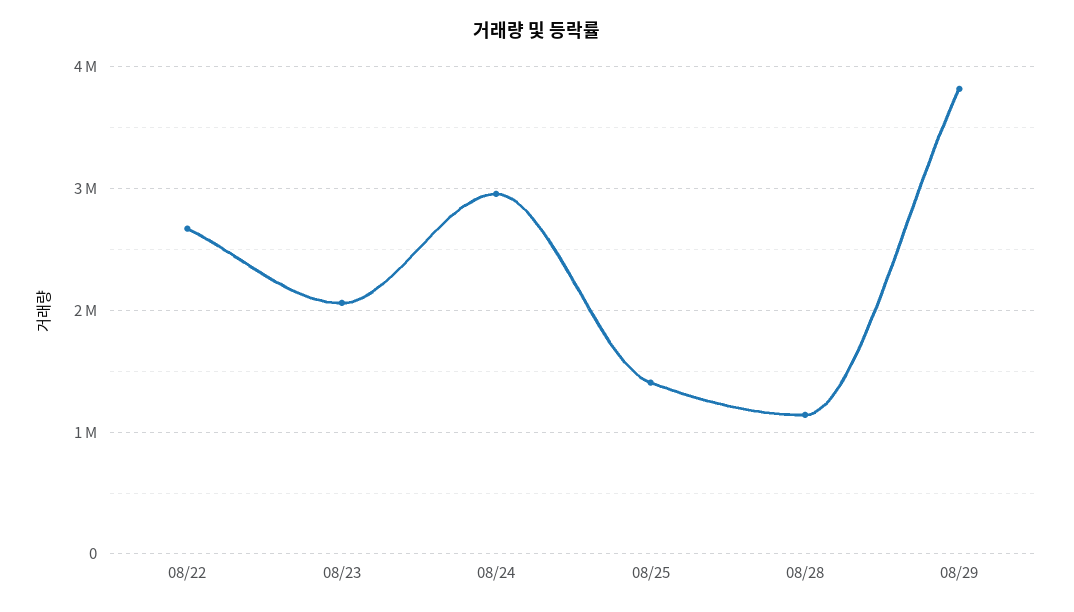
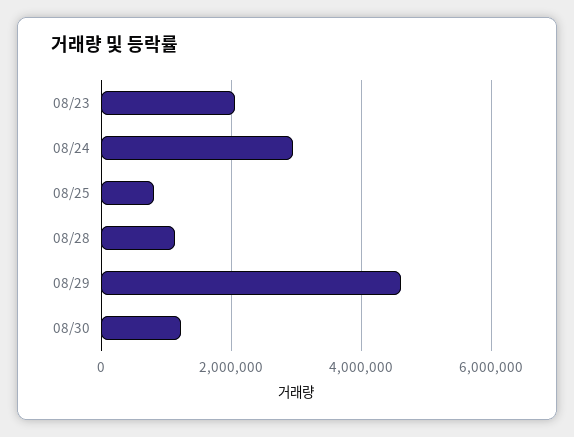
08/22: 2700000 -> none
08/25: 1400000 -> 800000
08/29: 3800000 -> 4600000
08/30: none -> 1200000

